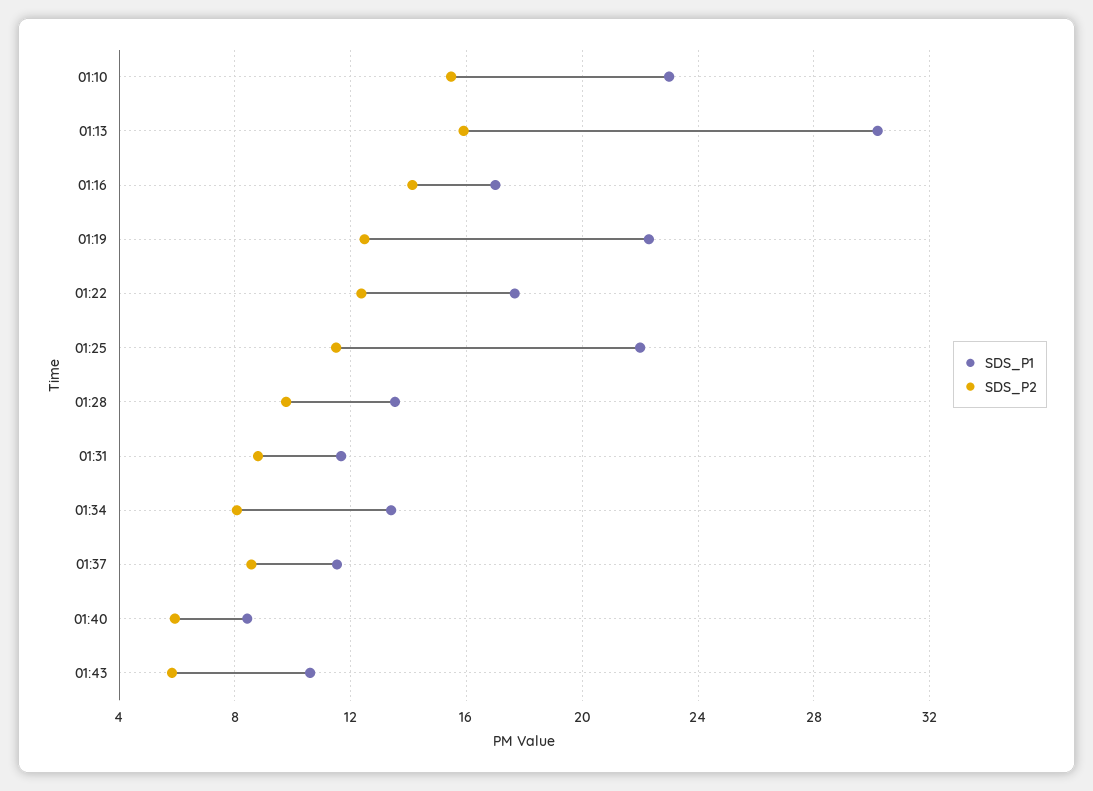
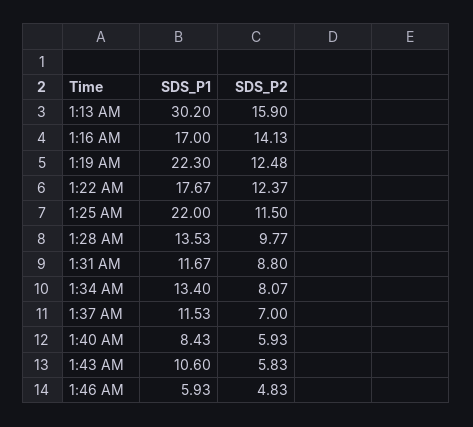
SDS_P1, 01:10: 23 -> none
SDS_P2, 01:10: 15.5 -> none
SDS_P2, 01:37: 8.5 -> 7
SDS_P1, 1:46 AM: none -> 5.93
SDS_P2, 1:46 AM: none -> 4.83

